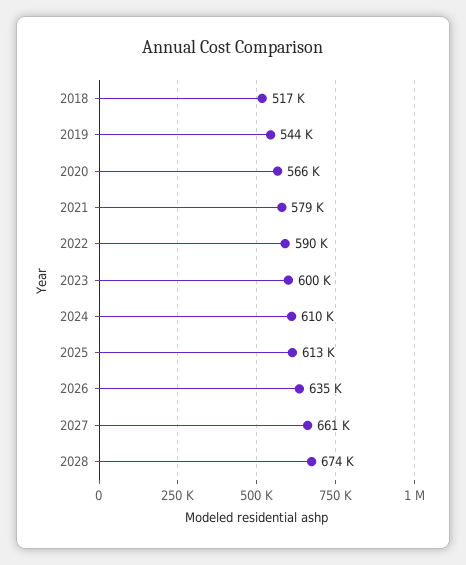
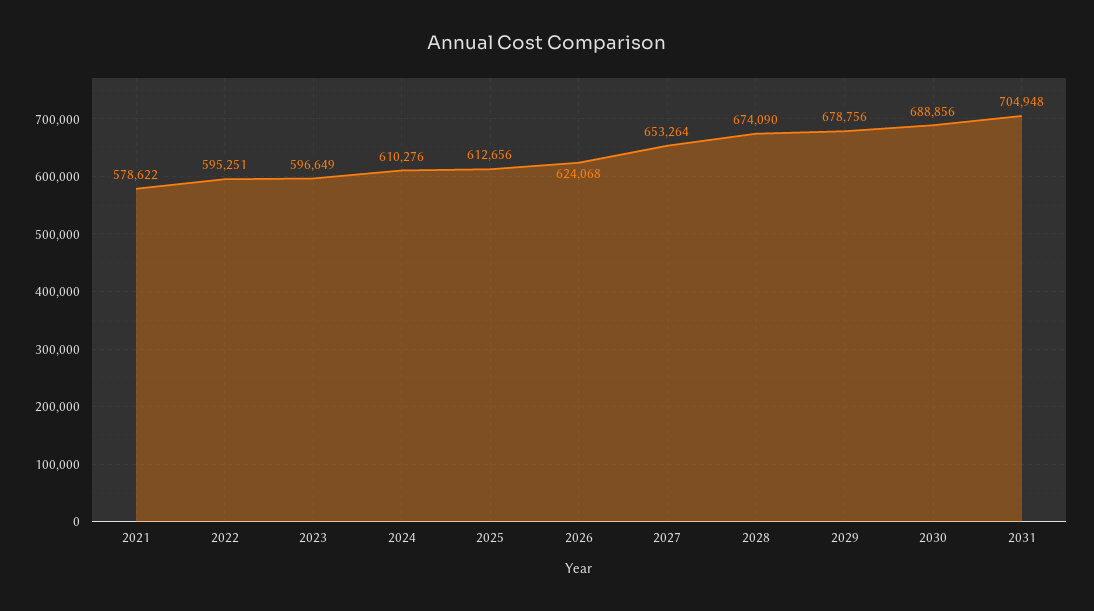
2018: 517000 -> none
2019: 544000 -> none
2020: 566000 -> none
2022: 590000 -> 595251
2023: 600000 -> 596649
2026: 635000 -> 624068
2027: 661000 -> 653264
2029: none -> 678756
2030: none -> 688856
2031: none -> 704948

